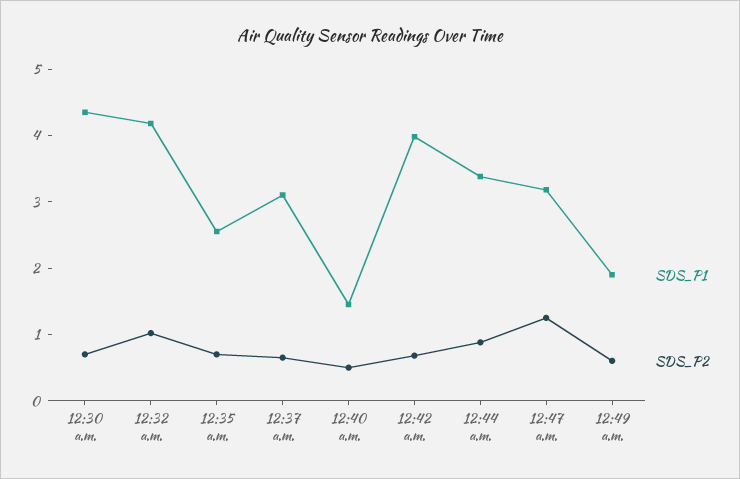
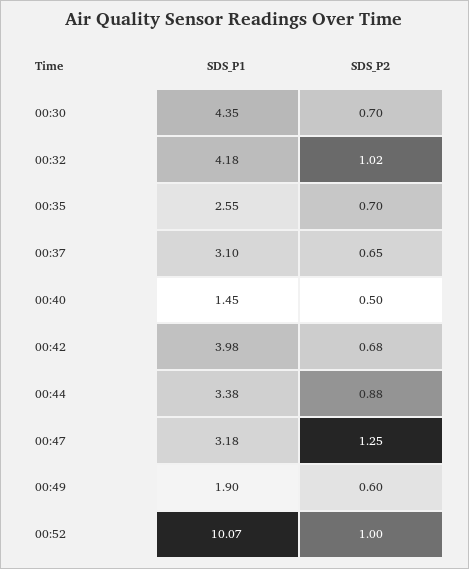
SDS_P1, 00:52: none -> 10.07
SDS_P2, 00:52: none -> 1

